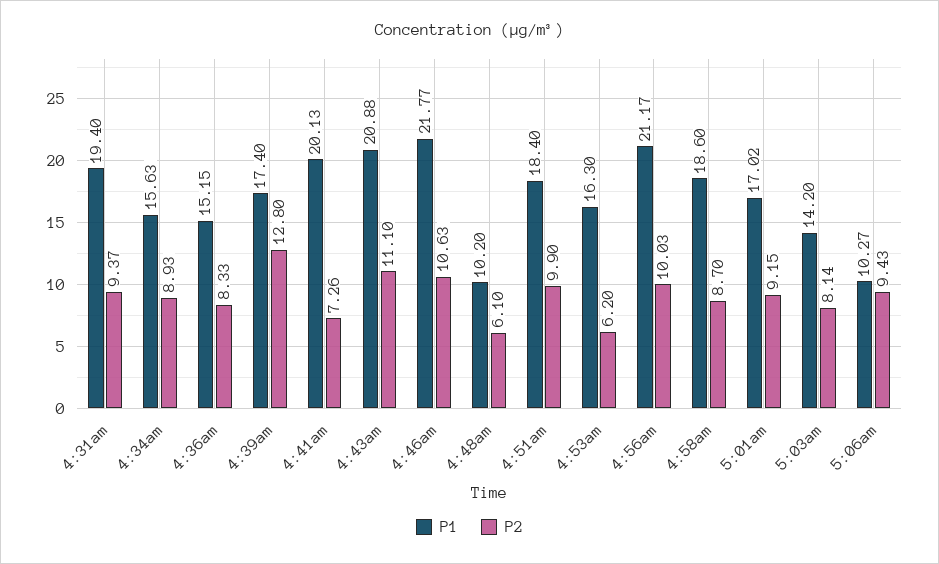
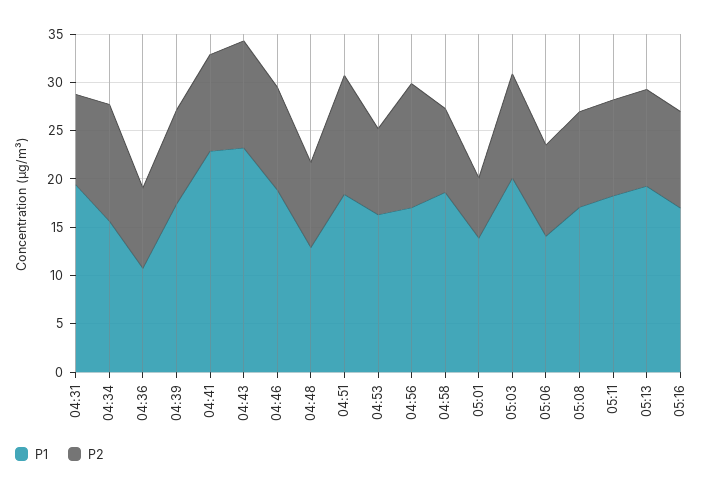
P2, 4:34am: 8.93 -> 12
P1, 4:36am: 15.15 -> 11
P2, 4:39am: 12.8 -> 10
P1, 4:41am: 20.13 -> 23
P2, 4:41am: 7.26 -> 10
P1, 4:43am: 20.88 -> 23
P1, 4:46am: 21.77 -> 19
P1, 4:48am: 10.2 -> 13
P2, 4:48am: 6.1 -> 9
P2, 4:51am: 9.9 -> 12
P2, 4:53am: 6.2 -> 9
P1, 4:56am: 21.17 -> 17
P2, 4:56am: 10.03 -> 13
P1, 5:01am: 17.02 -> 14
P2, 5:01am: 9.15 -> 6
P1, 5:03am: 14.2 -> 20
P2, 5:03am: 8.14 -> 11
P1, 5:06am: 10.27 -> 14
P1, 05:08: none -> 17
P2, 05:08: none -> 10
P1, 05:11: none -> 18
P2, 05:11: none -> 10
P1, 05:13: none -> 19
P2, 05:13: none -> 10
P1, 05:16: none -> 17
P2, 05:16: none -> 10

